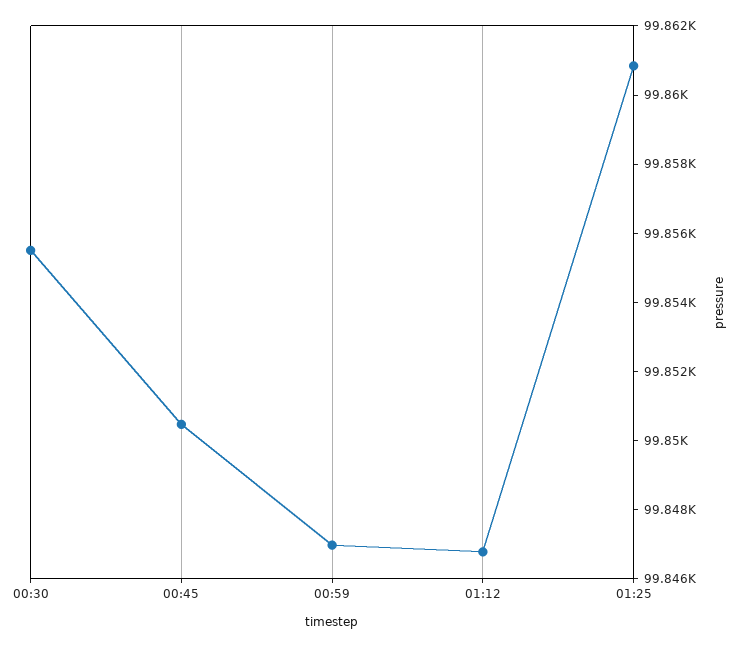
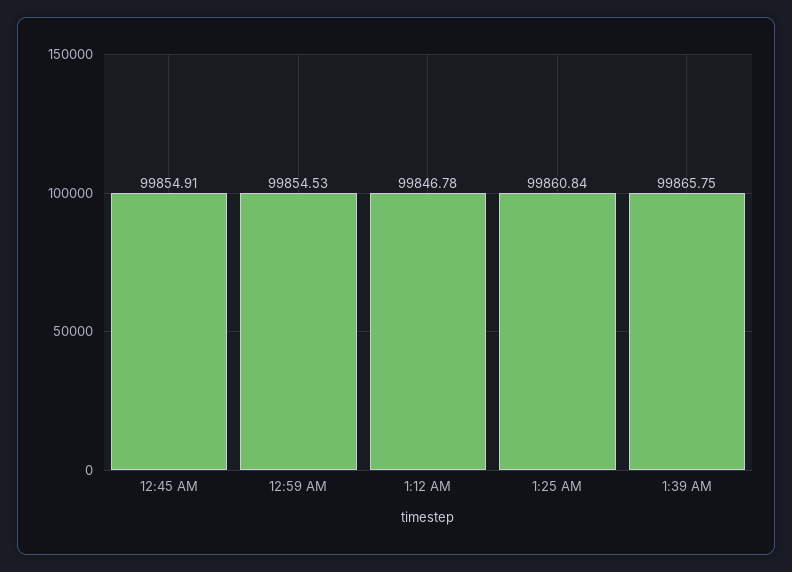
00:30: 99855.5 -> none
00:45: 99850.5 -> 99854.91
00:59: 99847 -> 99854.53
1:39 AM: none -> 99865.75

